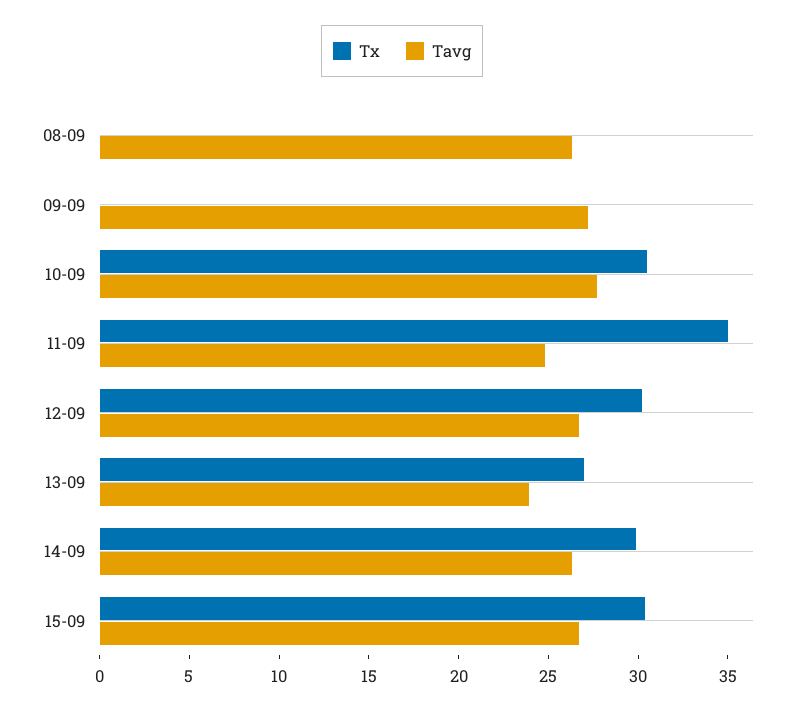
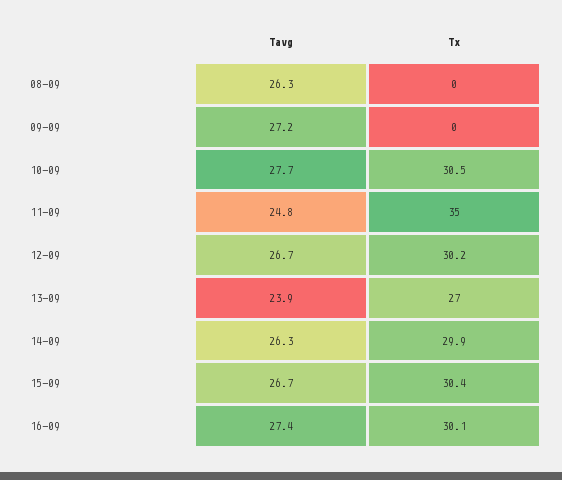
Tavg, 16-09: none -> 27.4
Tx, 16-09: none -> 30.1

